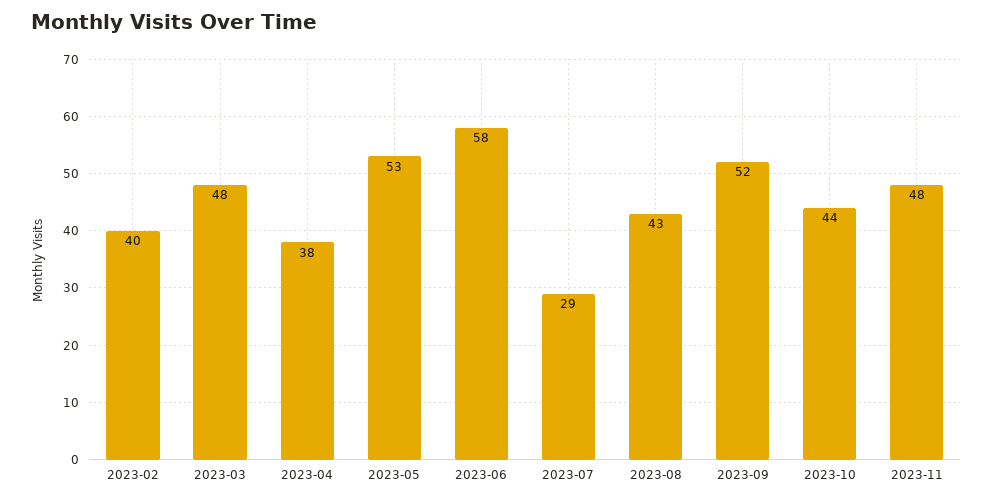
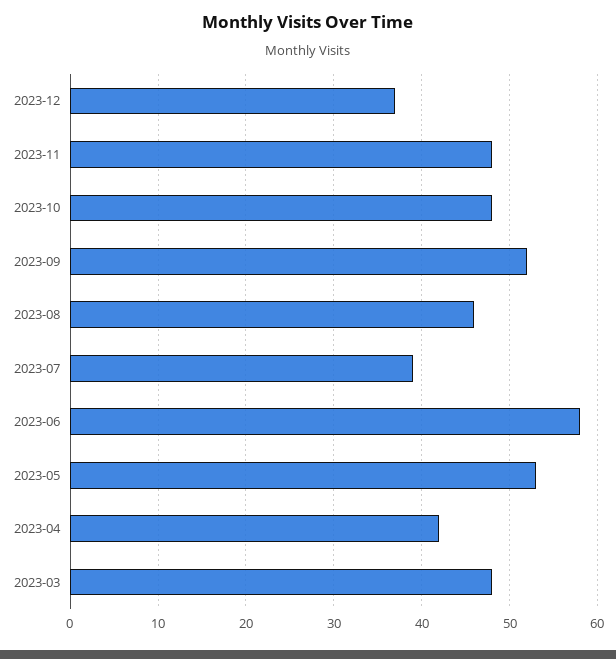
2023-02: 40 -> none
2023-04: 38 -> 42
2023-07: 29 -> 39
2023-08: 43 -> 46
2023-10: 44 -> 48
2023-12: none -> 37

